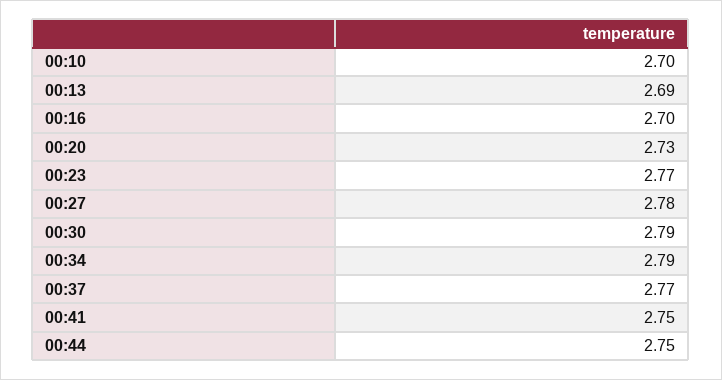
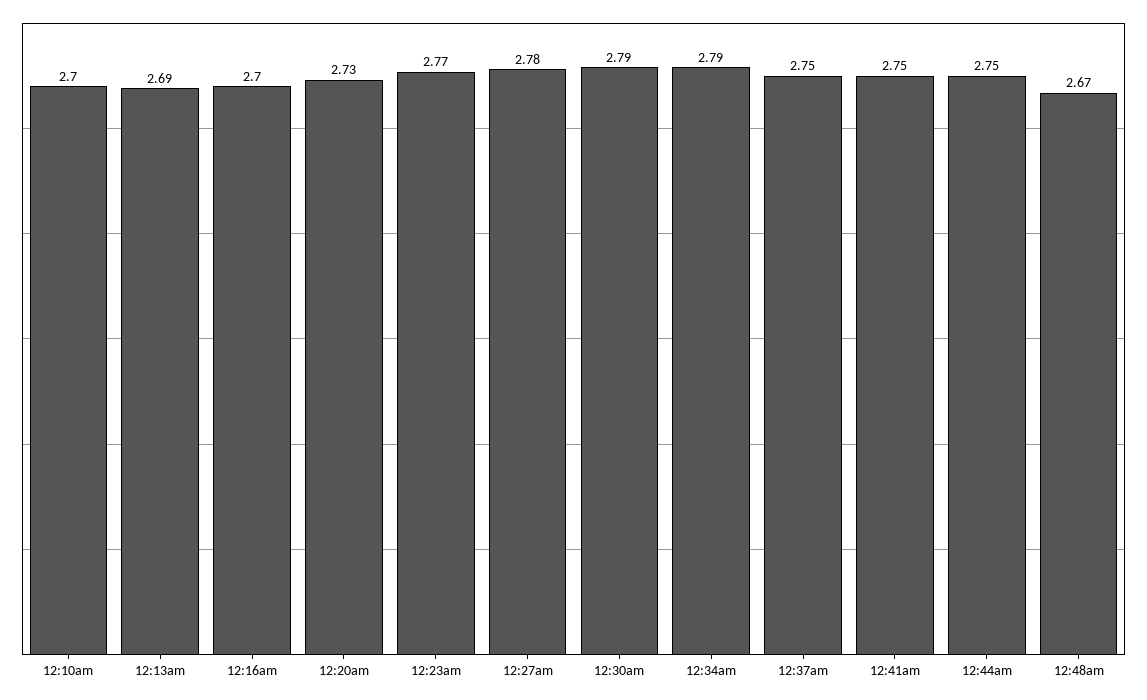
00:37: 2.77 -> 2.75
12:48am: none -> 2.67

